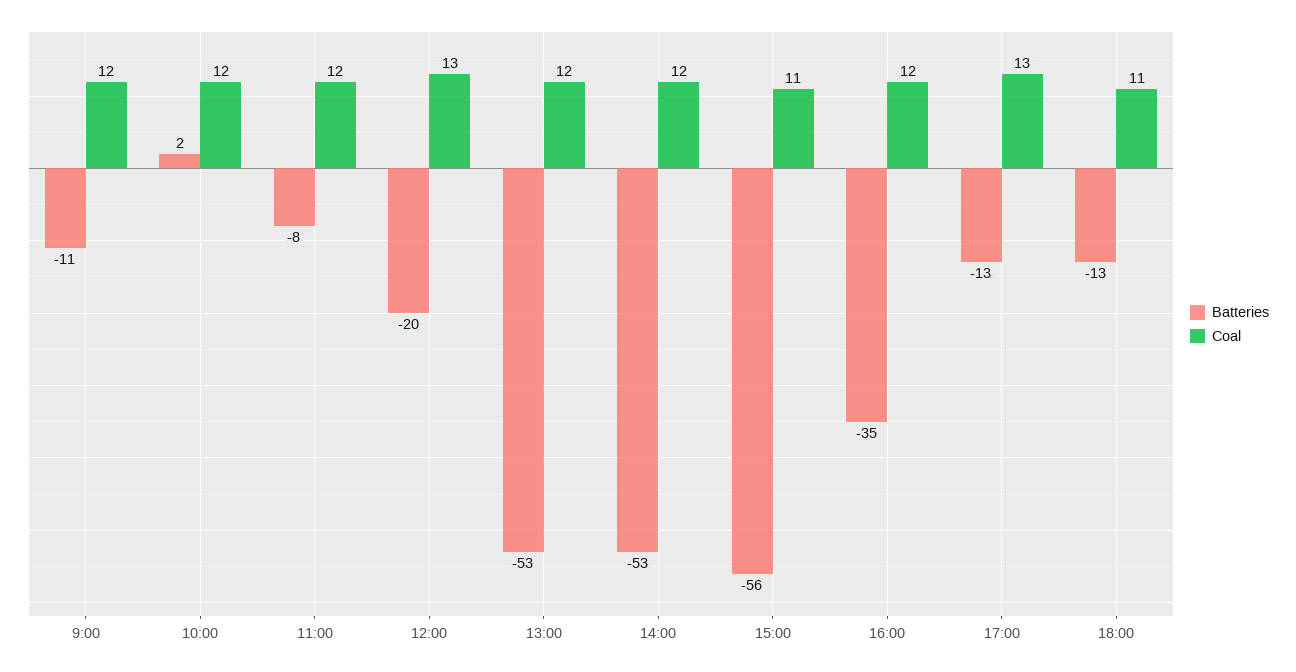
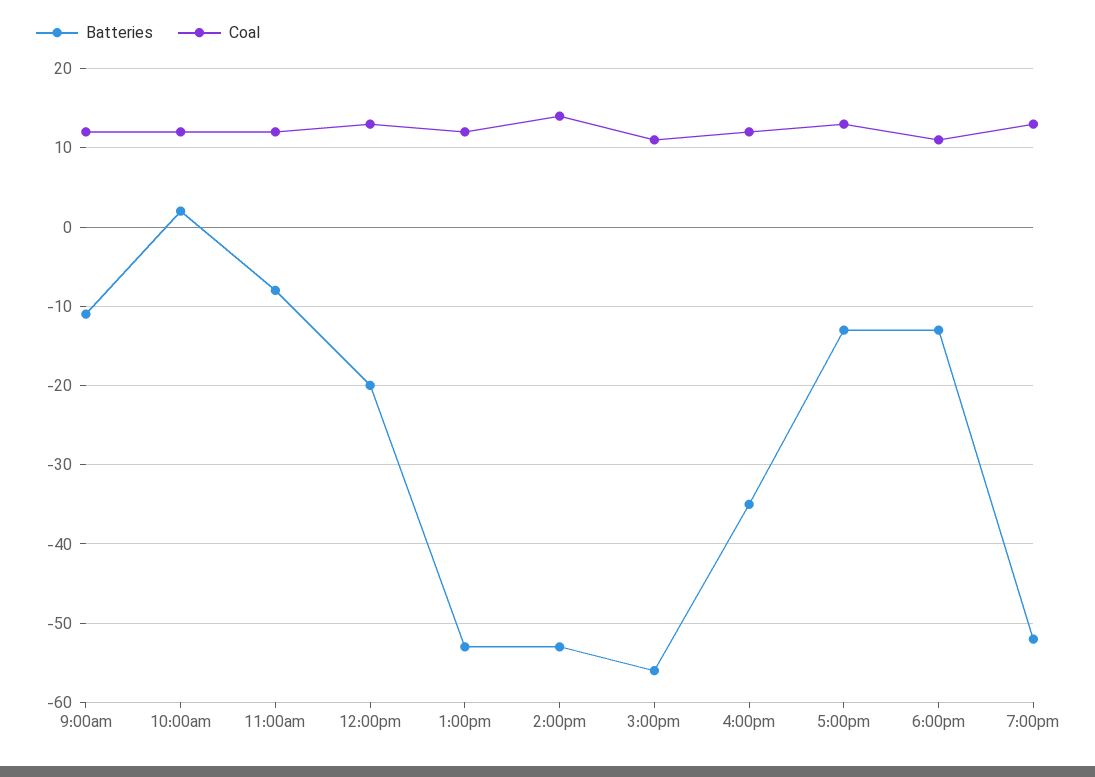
Coal, 14:00: 12 -> 14
Batteries, 7:00pm: none -> -52
Coal, 7:00pm: none -> 13

